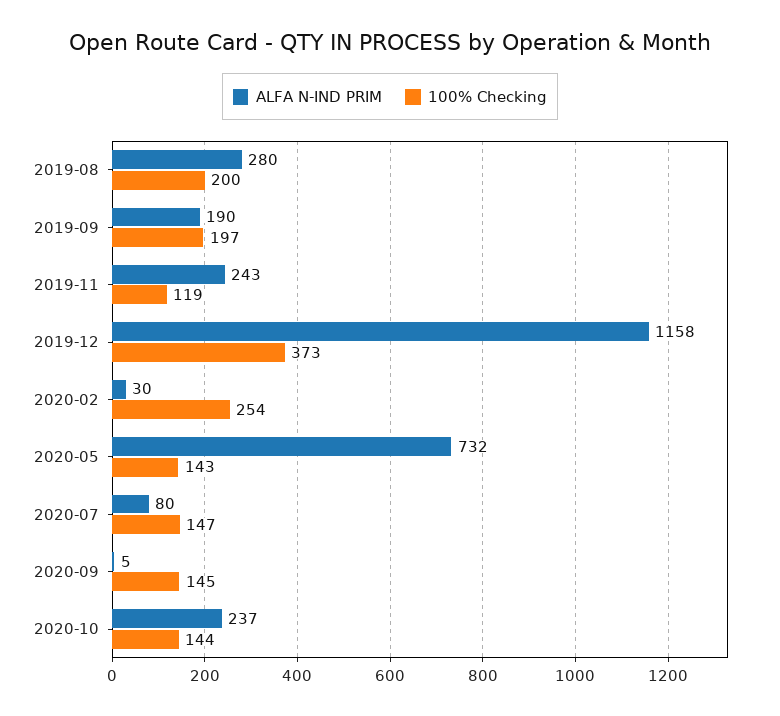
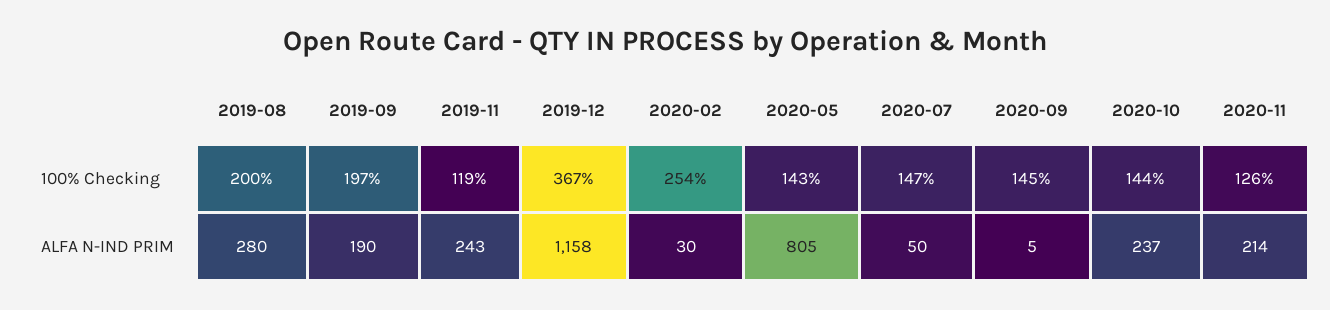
100% Checking, 2019-12: 373 -> 367
ALFA N-IND PRIM, 2020-05: 732 -> 805
ALFA N-IND PRIM, 2020-07: 80 -> 50
100% Checking, 2020-11: none -> 126
ALFA N-IND PRIM, 2020-11: none -> 214

